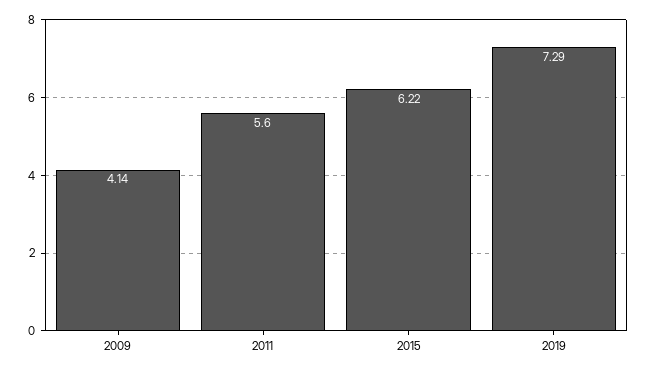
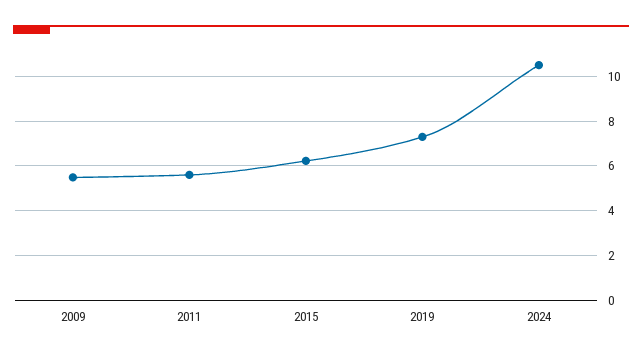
2009: 4.14 -> 5.5
2024: none -> 10.5

